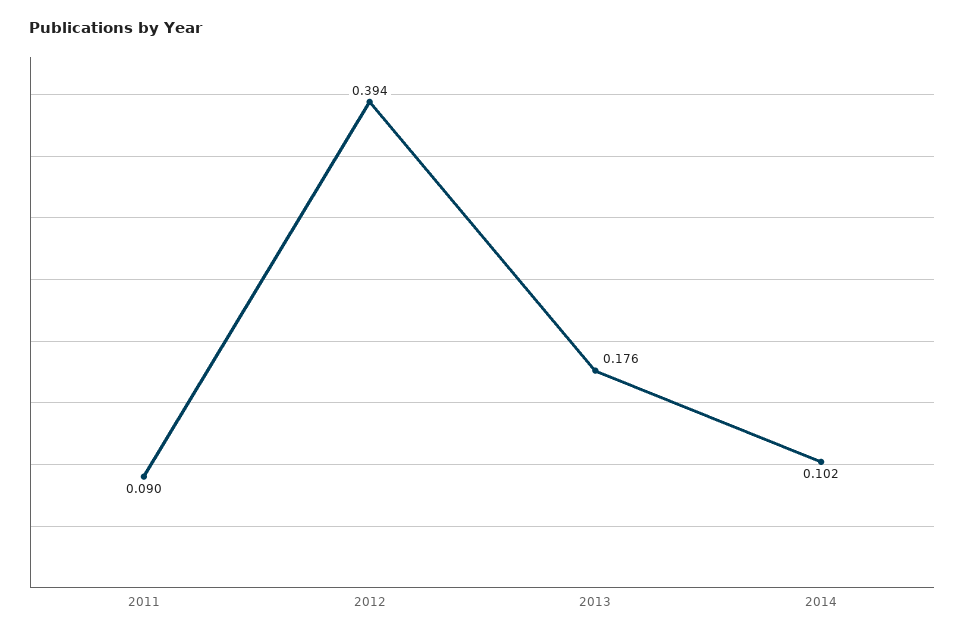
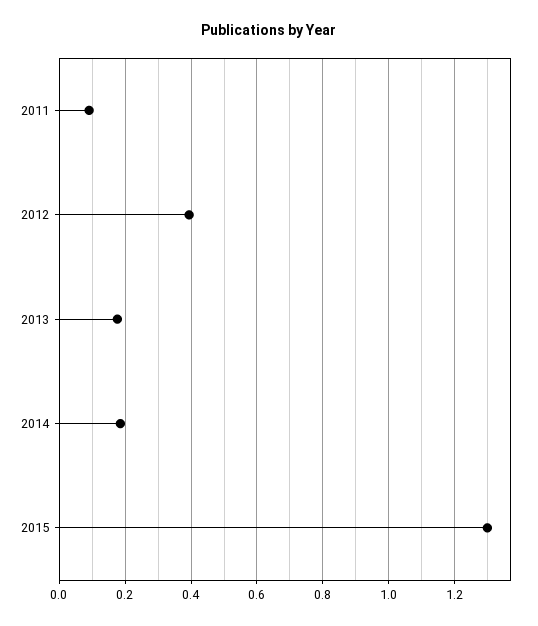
2014: 0.102 -> 0.18
2015: none -> 1.3

